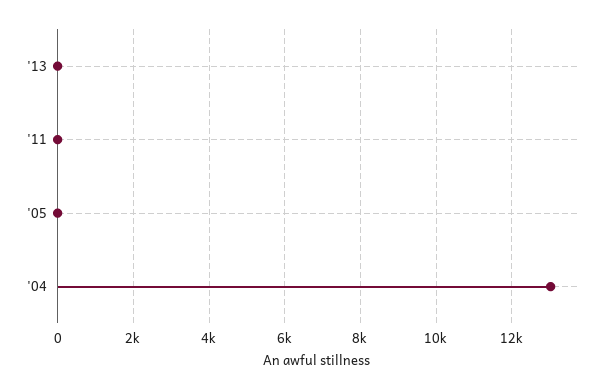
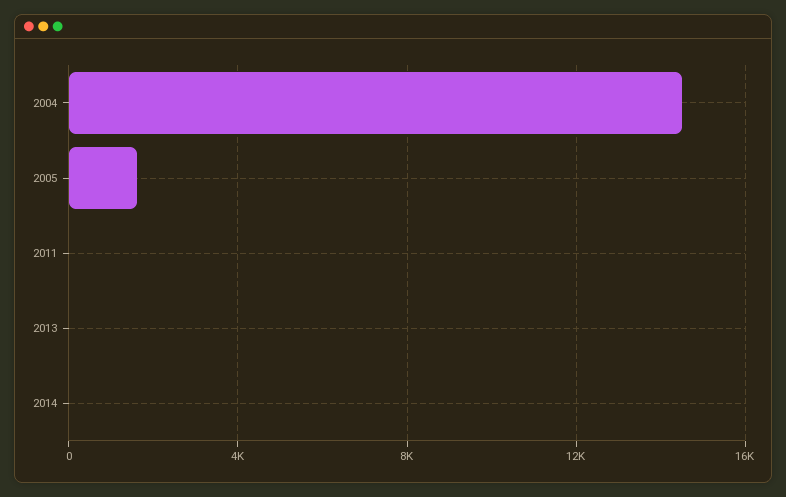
'05: 0 -> 1500
'04: 13000 -> 14500
2014: none -> 0

